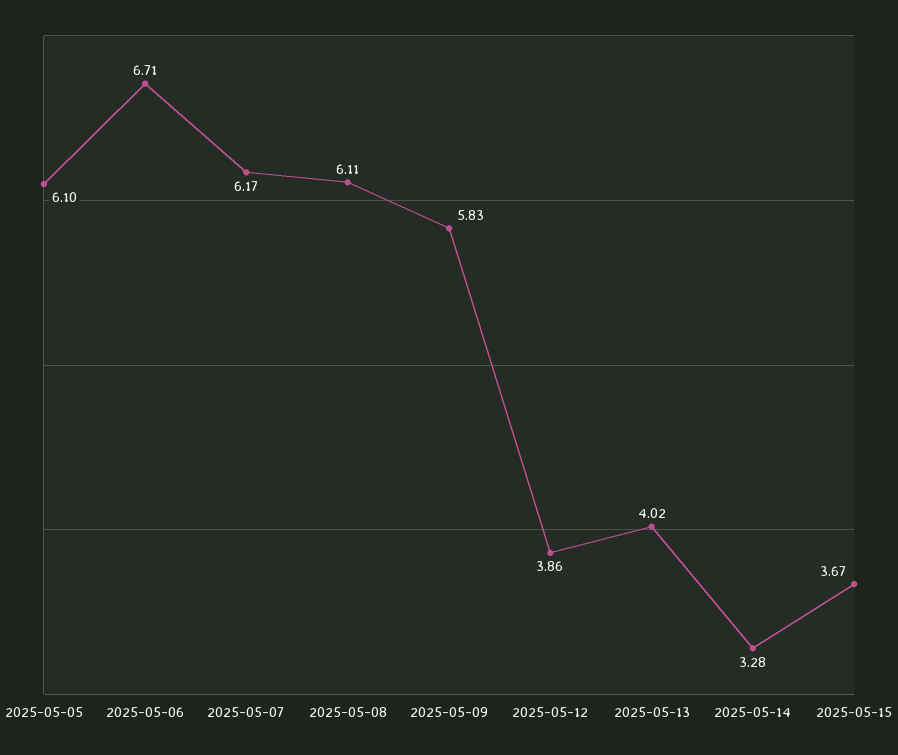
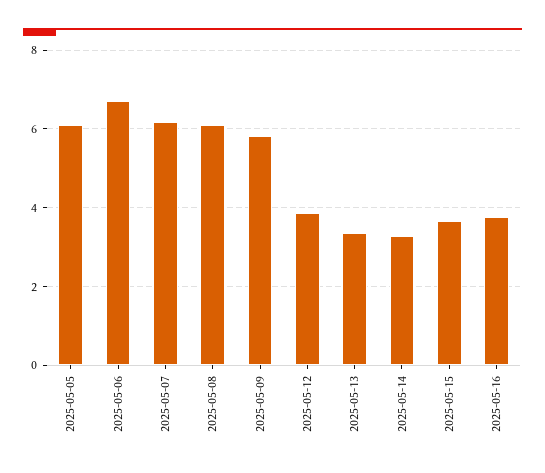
2025-05-13: 4.02 -> 3.4
2025-05-16: none -> 3.8

